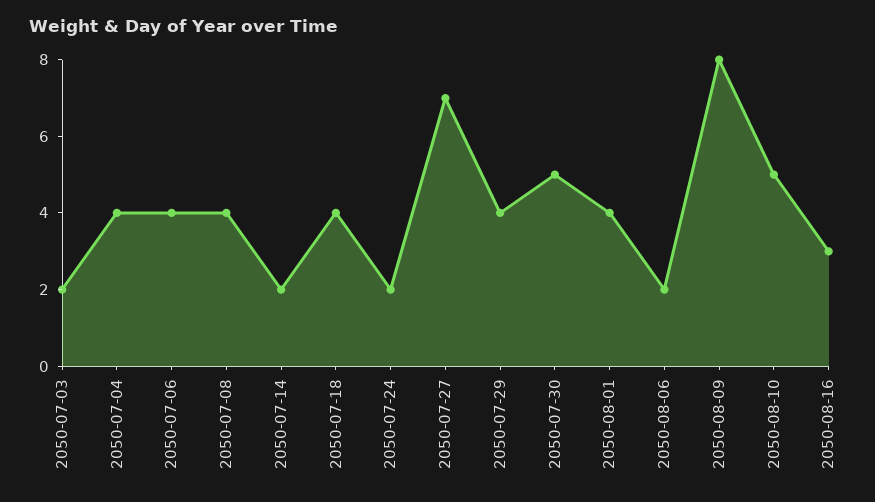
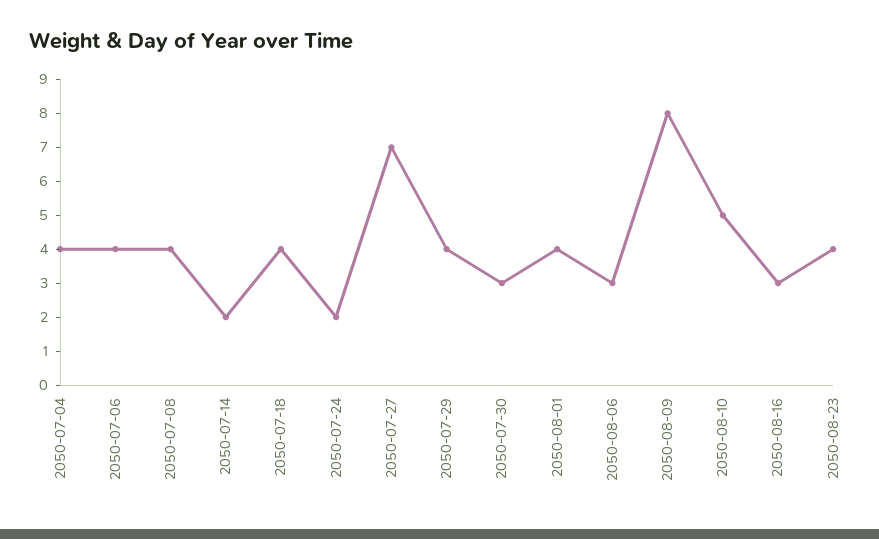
2050-07-03: 2 -> none
2050-07-30: 5 -> 3
2050-08-06: 2 -> 3
2050-08-23: none -> 4

